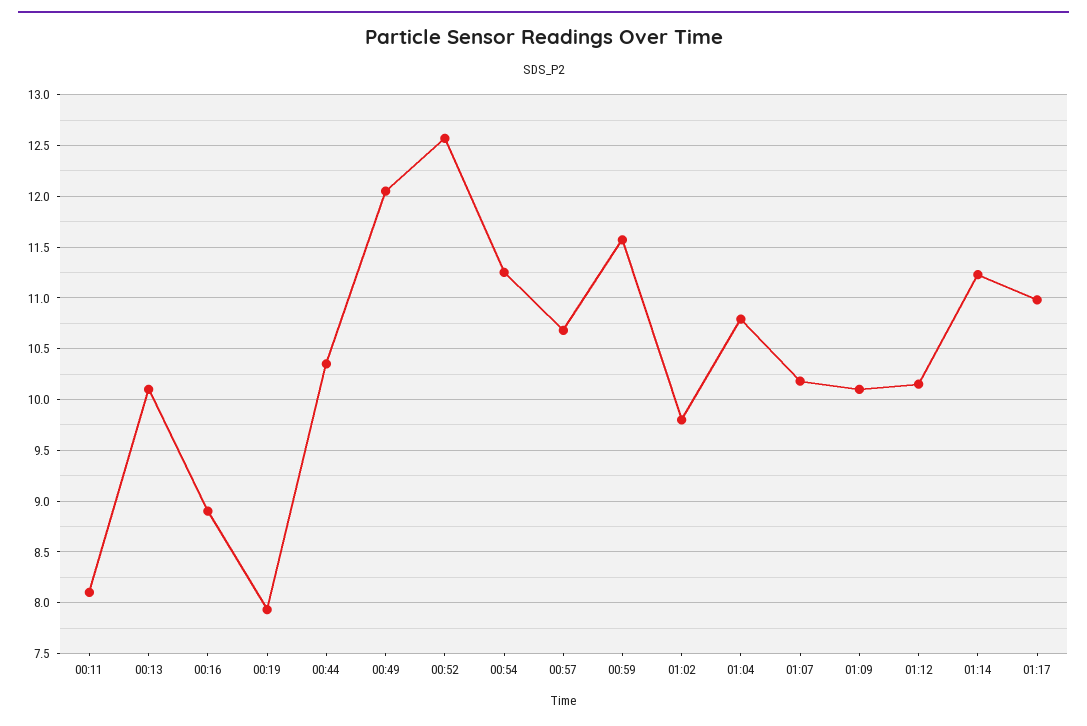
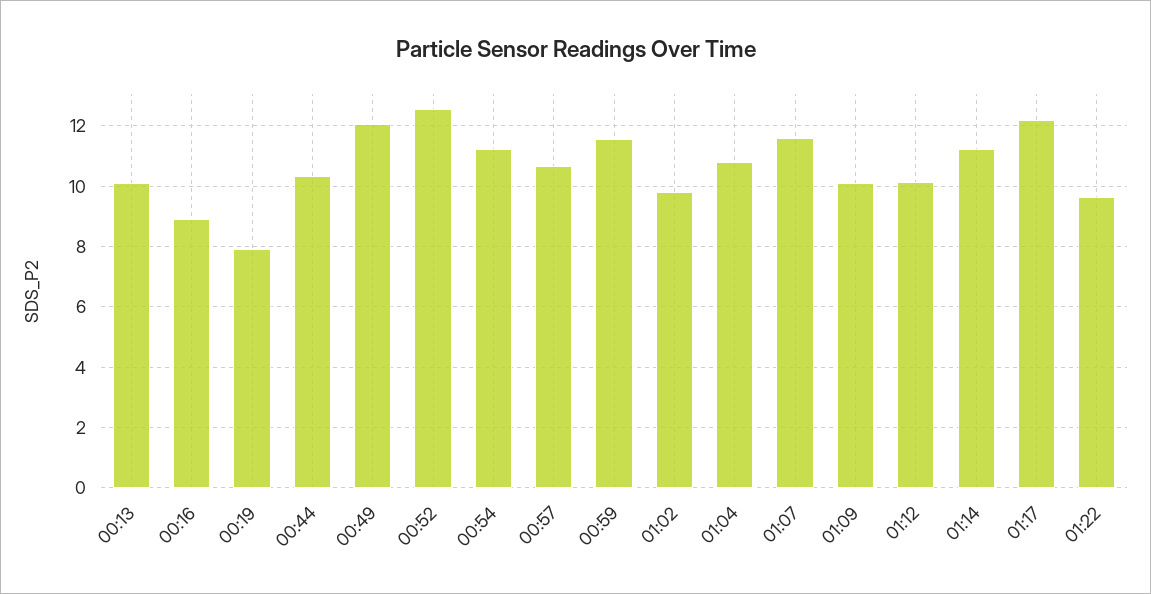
00:11: 8.1 -> none
01:07: 10.2 -> 11.6
01:17: 11 -> 12.2
01:22: none -> 9.6

